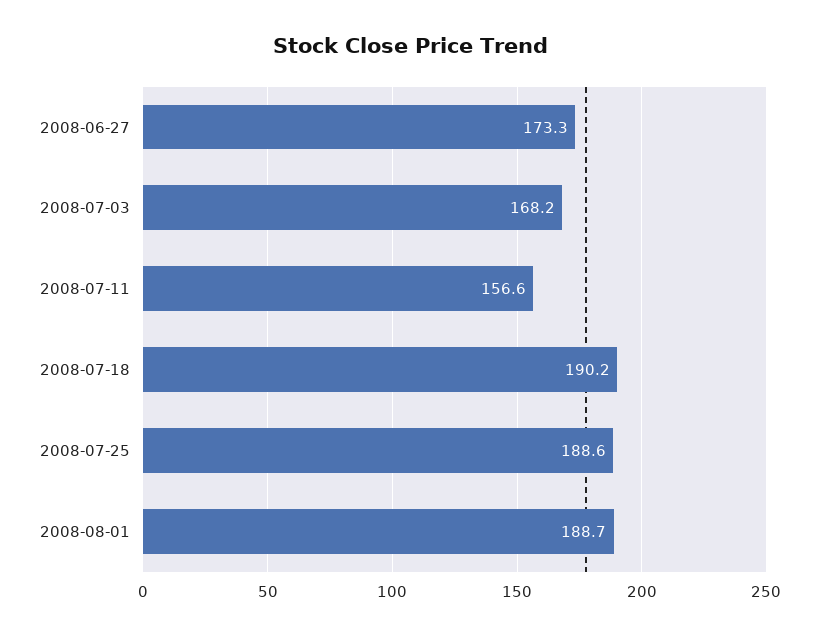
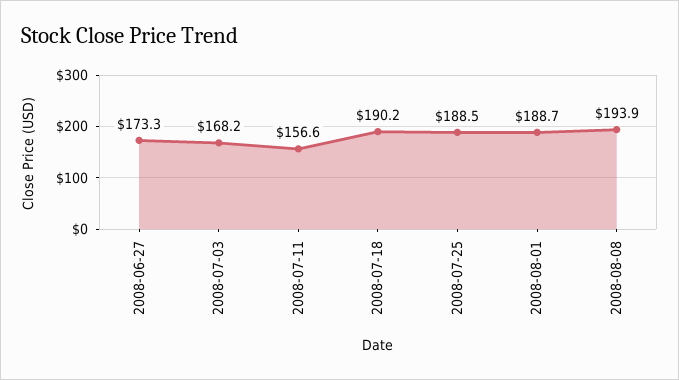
2008-07-25: 188.6 -> 188.5
2008-08-08: none -> 193.9

